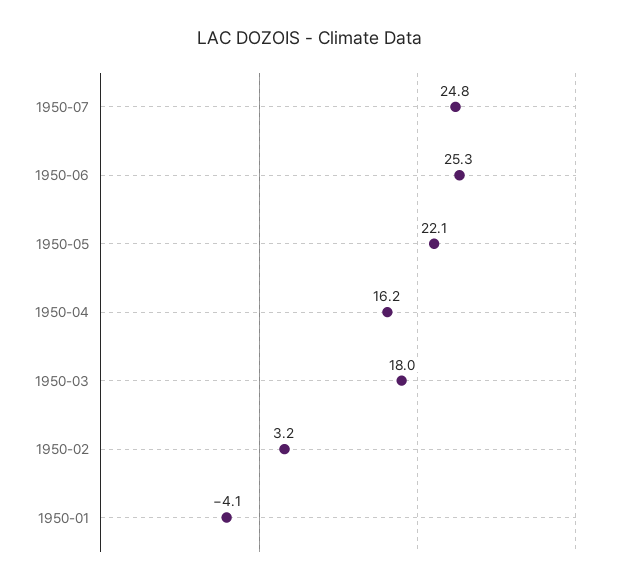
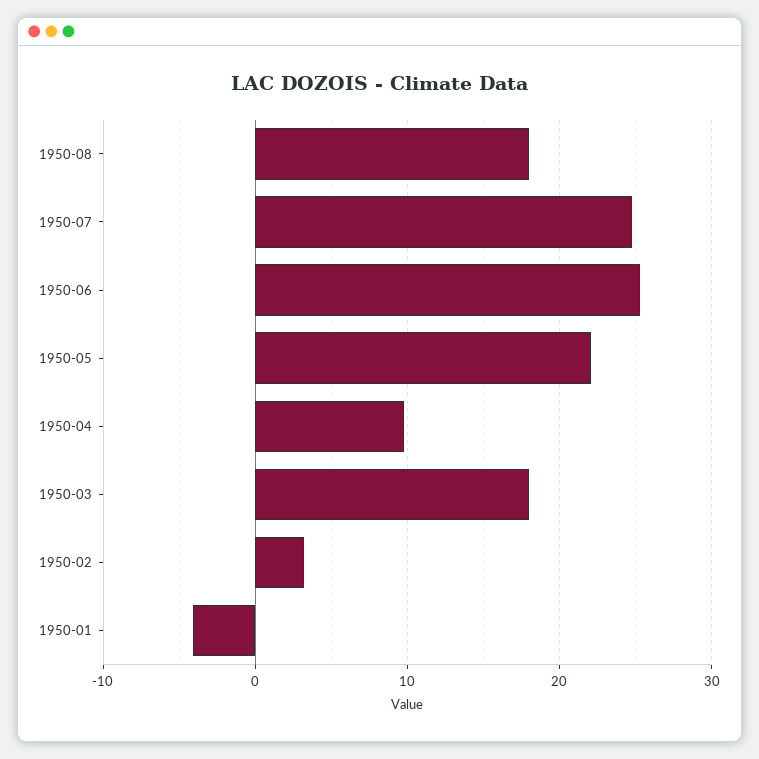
1950-04: 16.2 -> 10
1950-08: none -> 18

